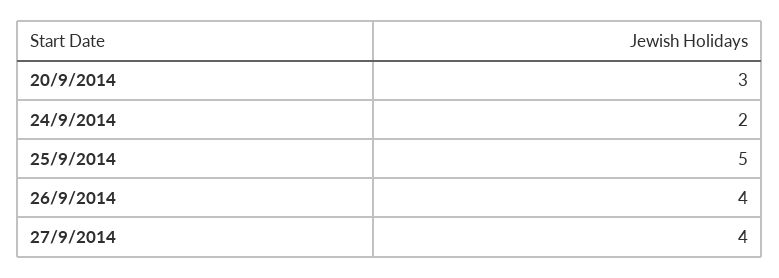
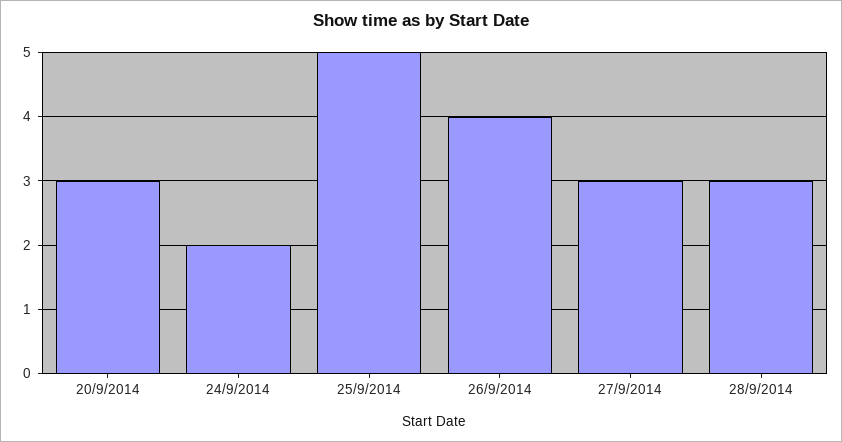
27/9/2014: 4 -> 3
28/9/2014: none -> 3

